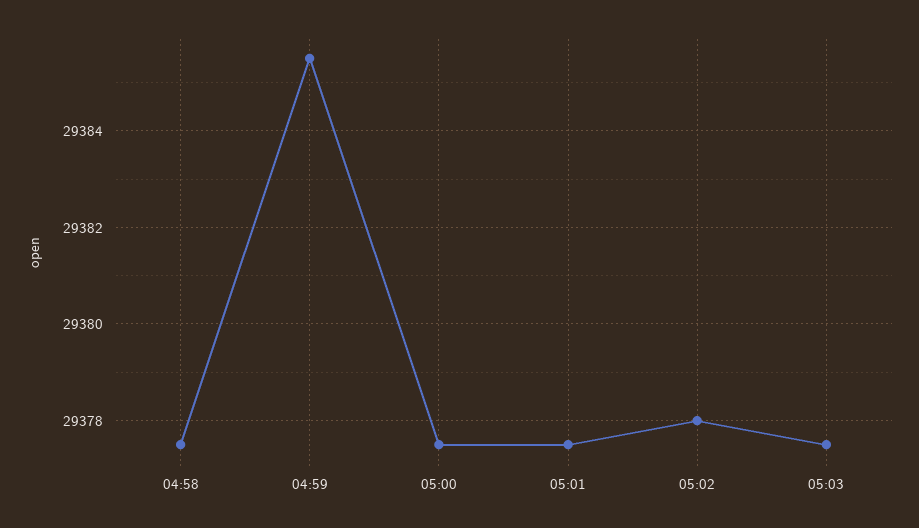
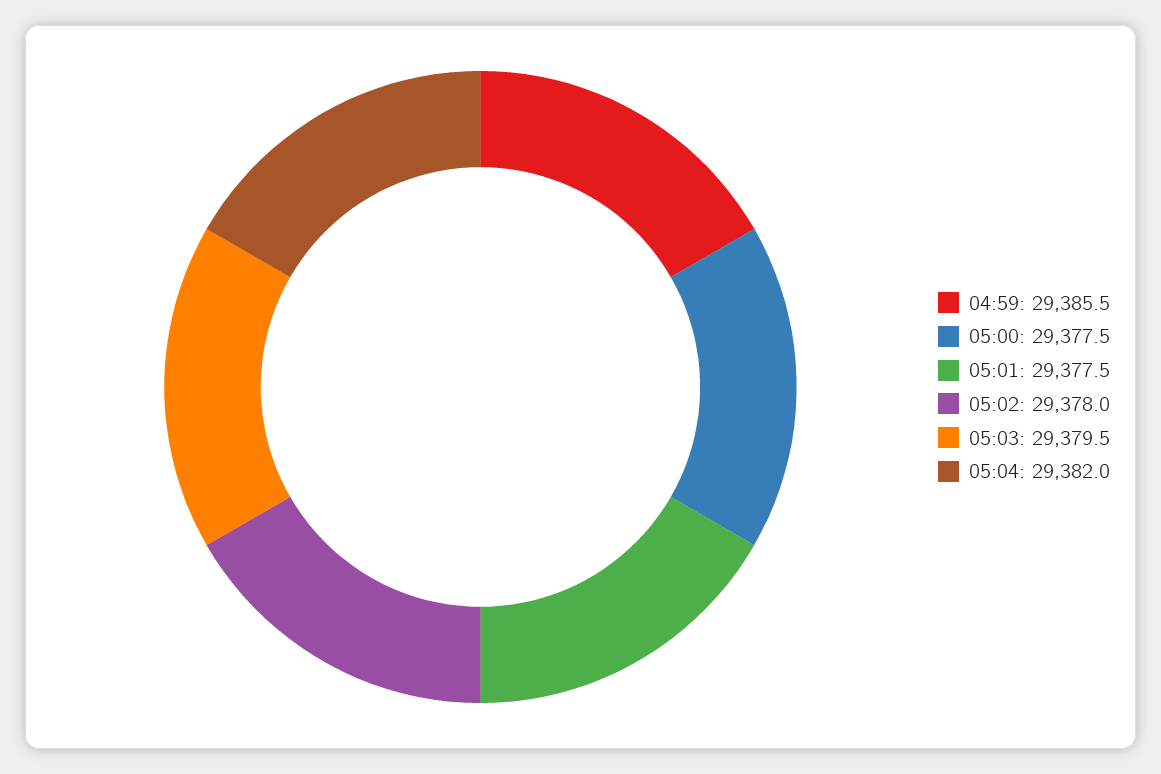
04:58: 29377.5 -> none
05:03: 29377.5 -> 29379.5
05:04: none -> 29382

